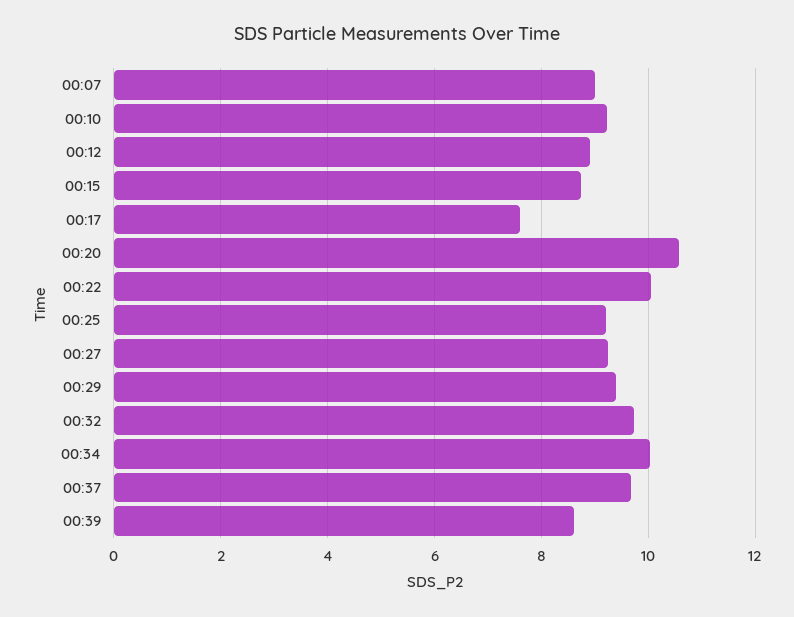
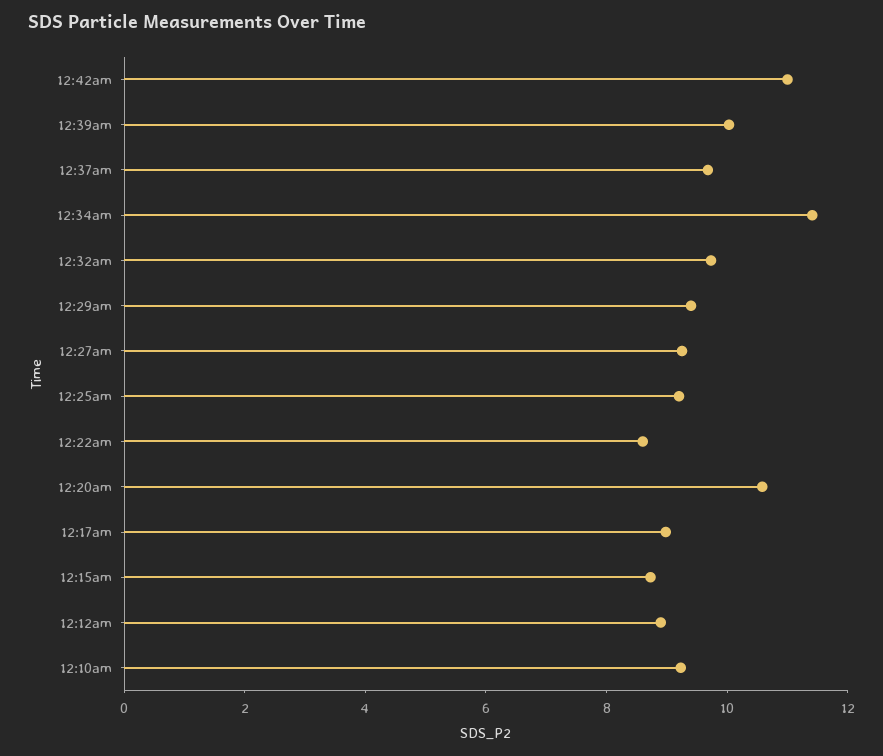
00:07: 9 -> none
00:17: 7.6 -> 9
00:22: 10 -> 8.5
00:34: 10 -> 11.5
00:39: 8.6 -> 10
12:42am: none -> 11

